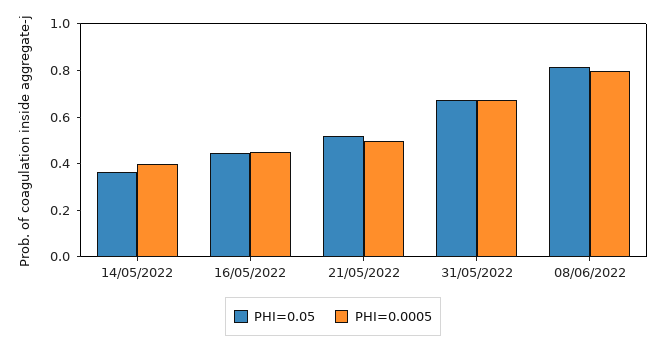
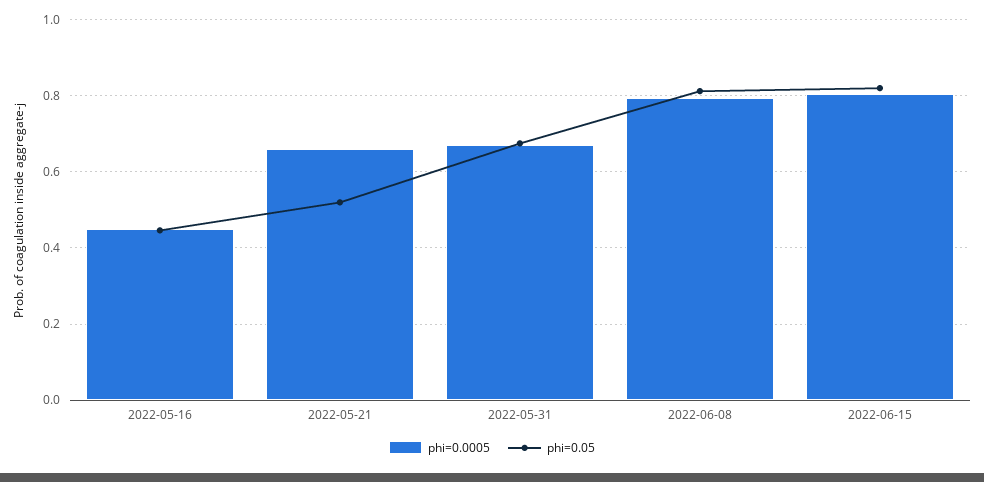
PHI=0.05, 14/05/2022: 0.35 -> none
PHI=0.0005, 14/05/2022: 0.4 -> none
PHI=0.0005, 21/05/2022: 0.5 -> 0.66
PHI=0.0005, 2022-06-15: none -> 0.8
PHI=0.05, 2022-06-15: none -> 0.82

